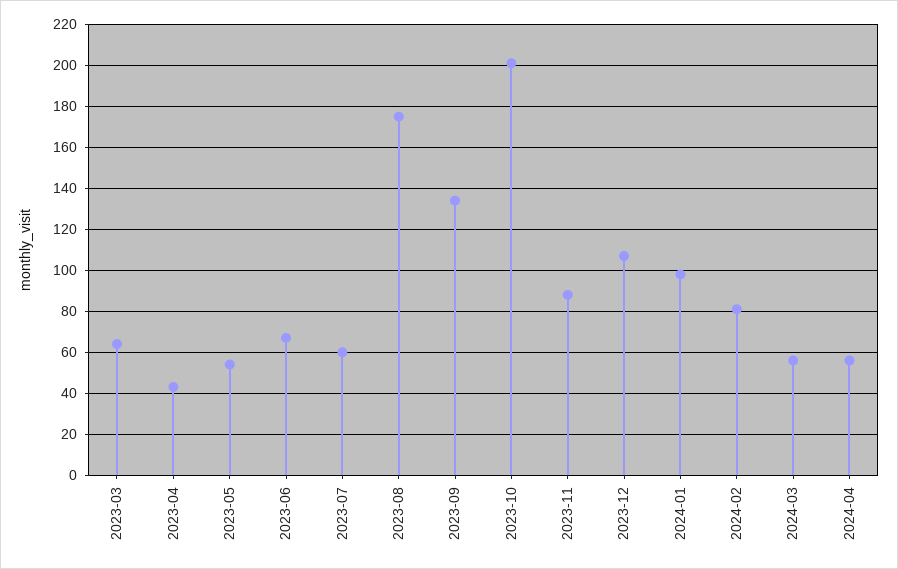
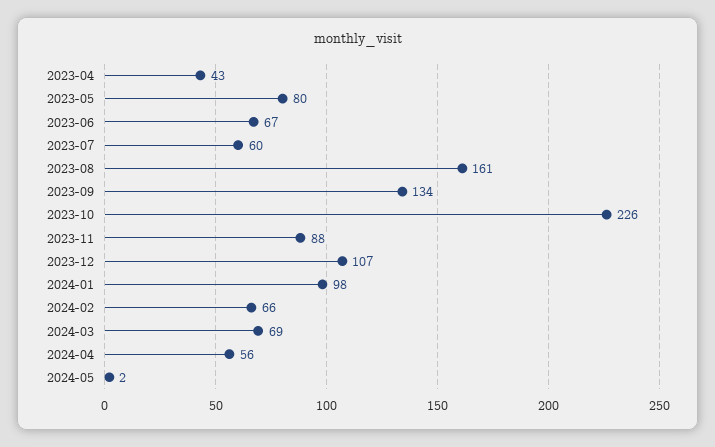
2023-03: 65 -> none
2023-05: 55 -> 80
2023-08: 175 -> 161
2023-10: 200 -> 226
2024-02: 80 -> 66
2024-03: 55 -> 69
2024-05: none -> 2

